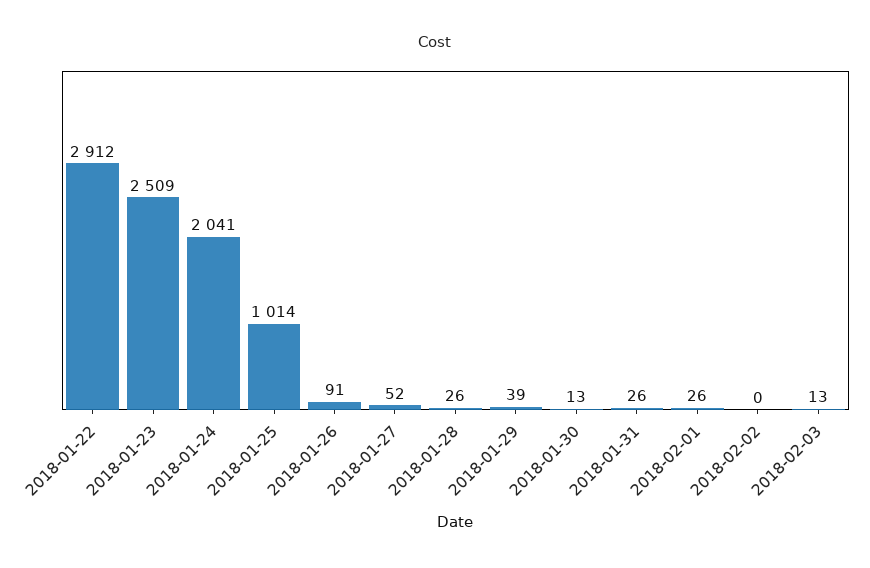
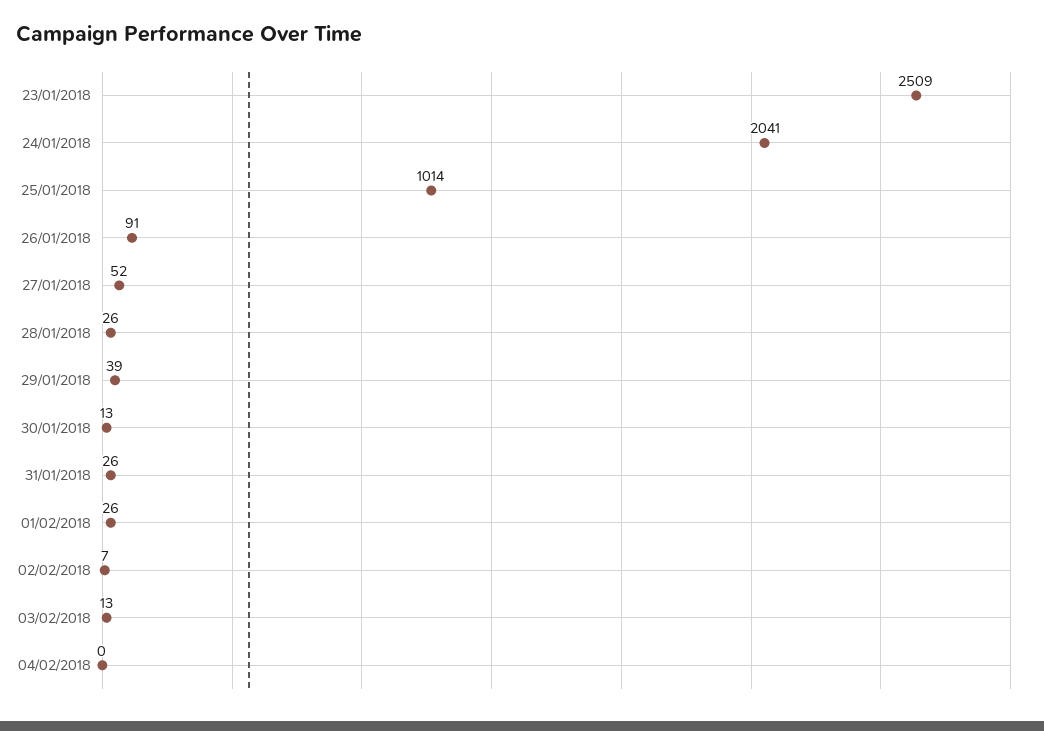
2018-01-22: 2912 -> none
2018-02-02: 0 -> 7
04/02/2018: none -> 0

